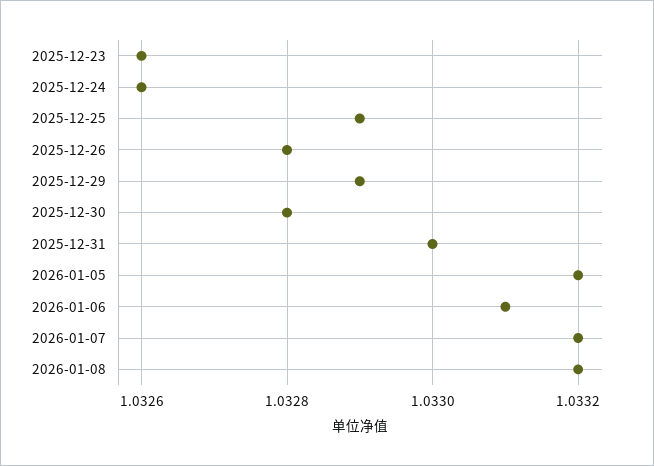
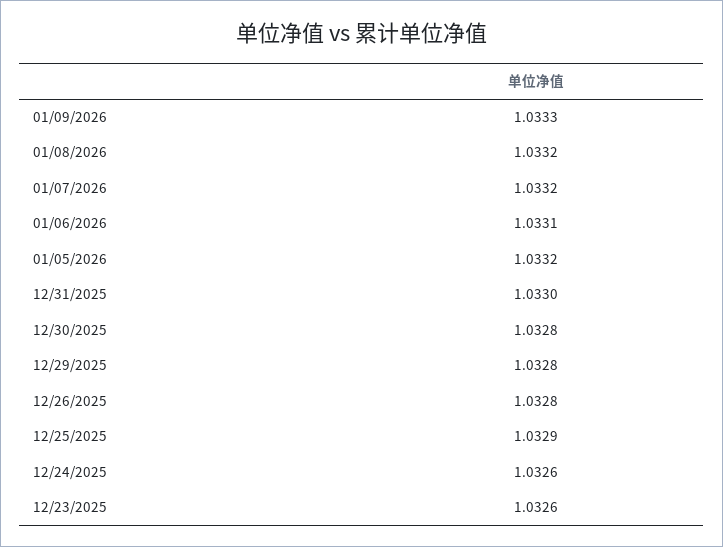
2025-12-29: 1.0329 -> 1.0328
01/09/2026: none -> 1.0333

